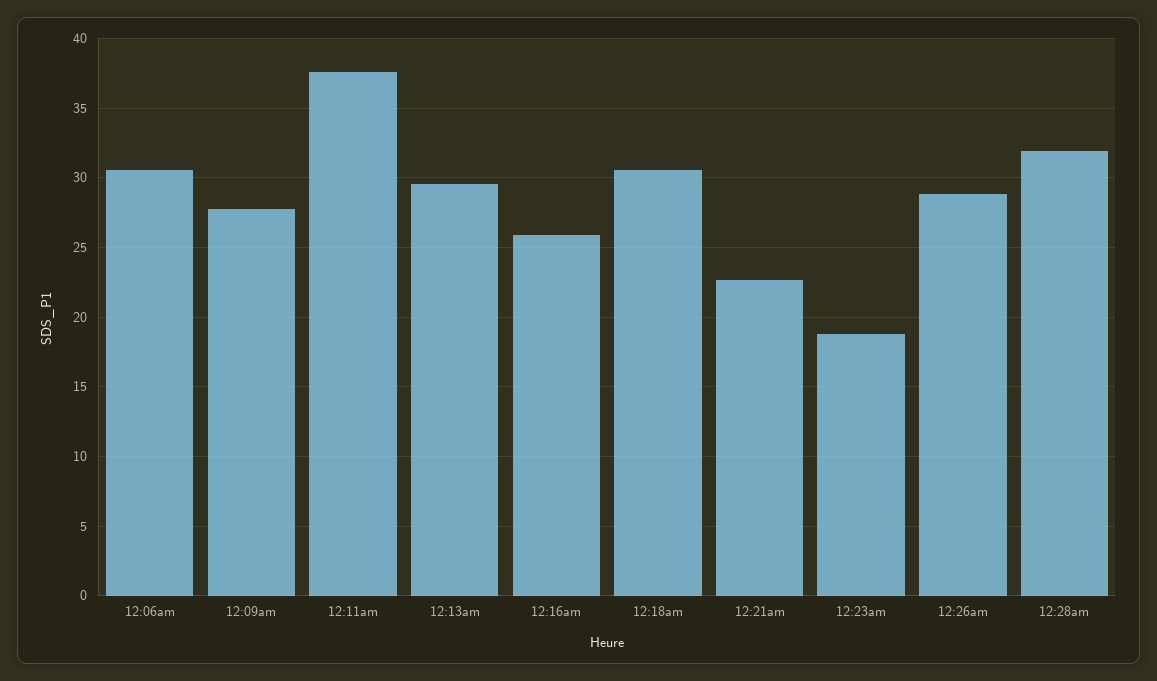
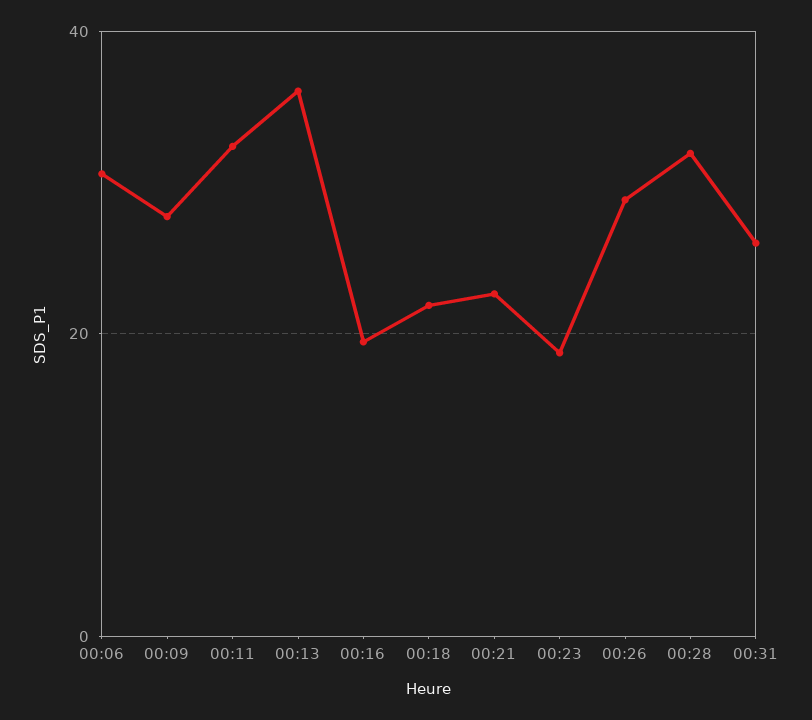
12:11am: 37.5 -> 32
12:13am: 29.5 -> 36
12:16am: 26 -> 20
12:18am: 30.5 -> 22
00:31: none -> 26

